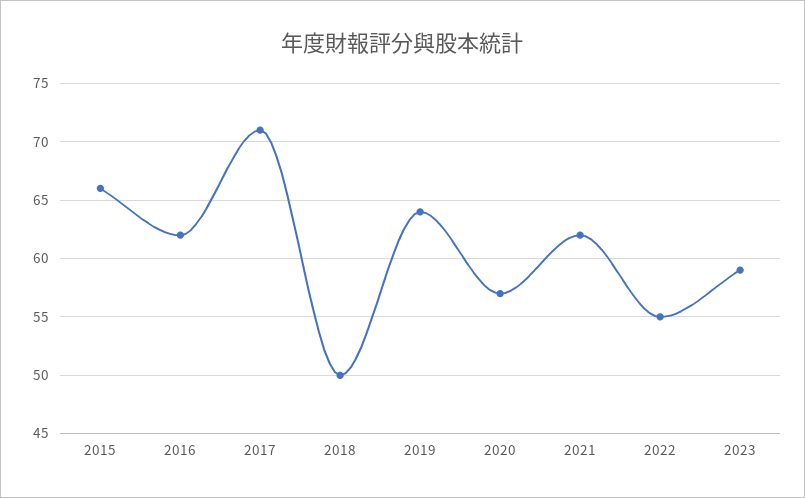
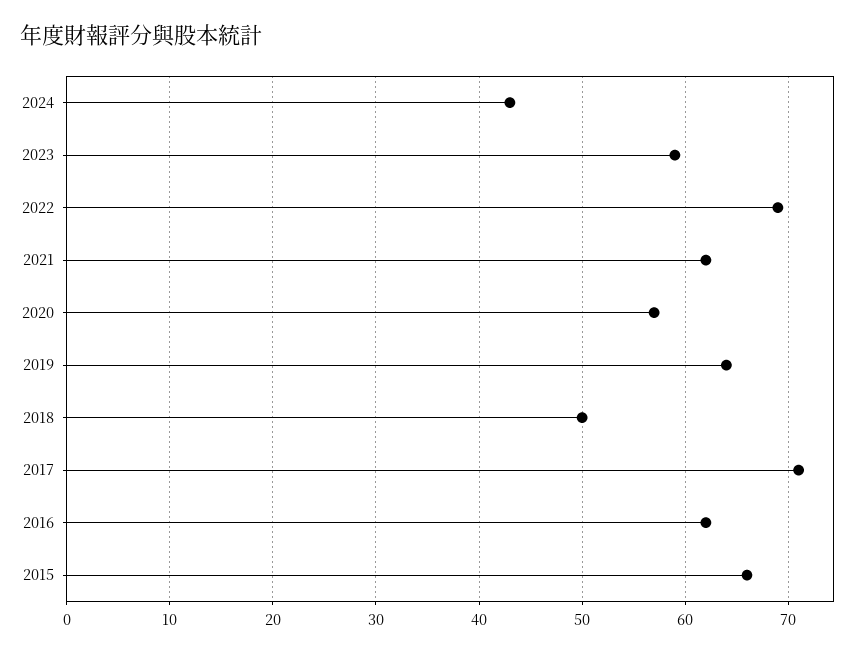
2022: 55 -> 69
2024: none -> 43

